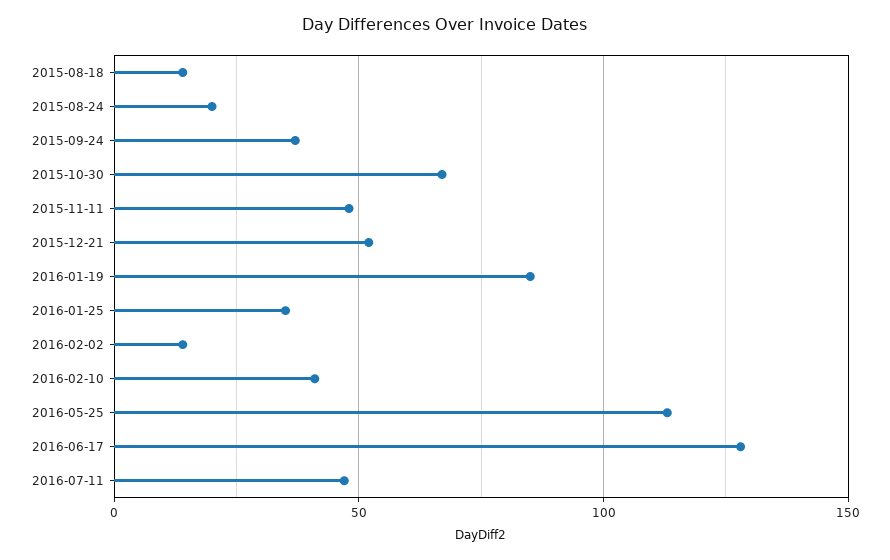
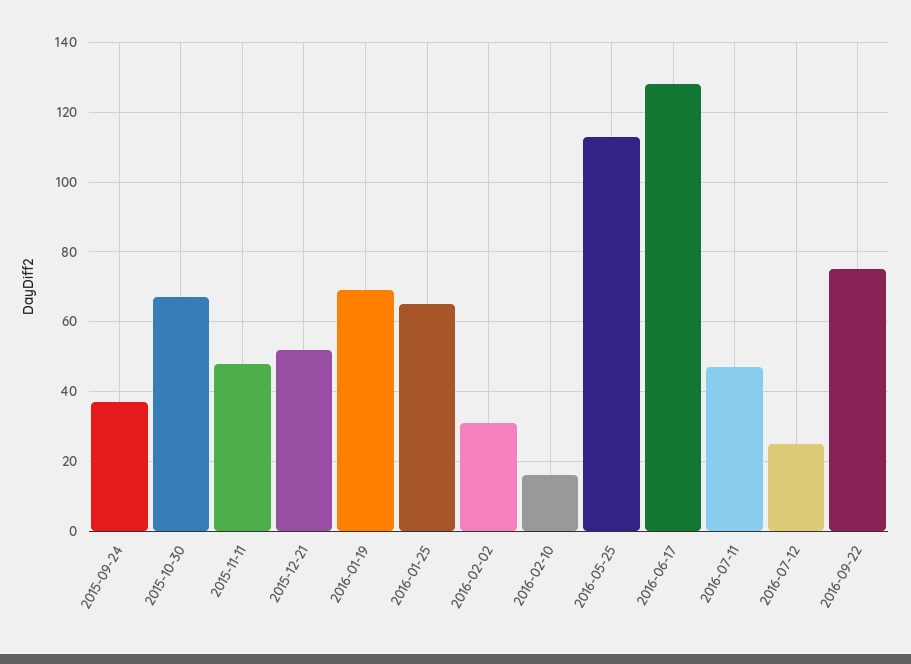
2015-08-18: 15 -> none
2015-08-24: 20 -> none
2016-01-19: 85 -> 70
2016-01-25: 35 -> 65
2016-02-02: 15 -> 30
2016-02-10: 40 -> 15
2016-07-12: none -> 25
2016-09-22: none -> 75

